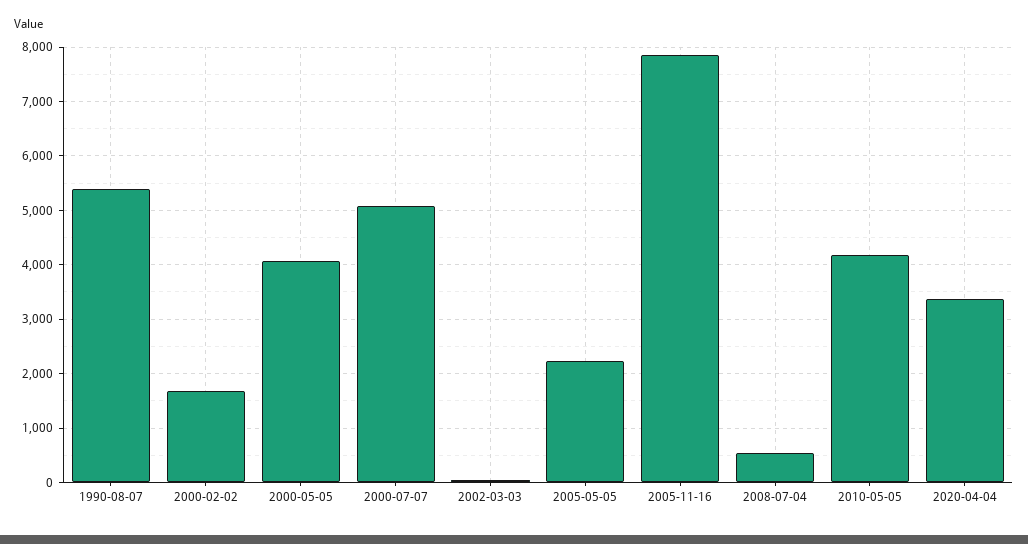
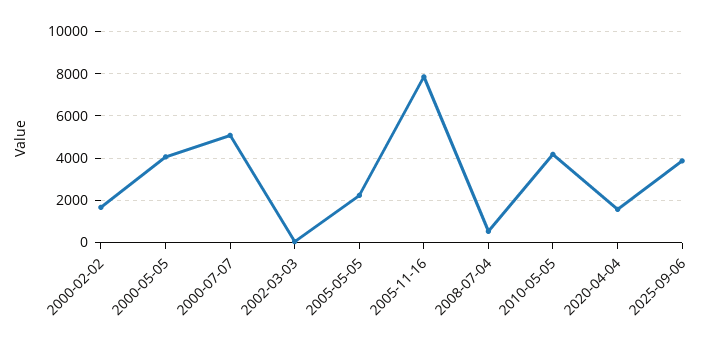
1990-08-07: 5400 -> none
2020-04-04: 3400 -> 1500
2025-09-06: none -> 4000

